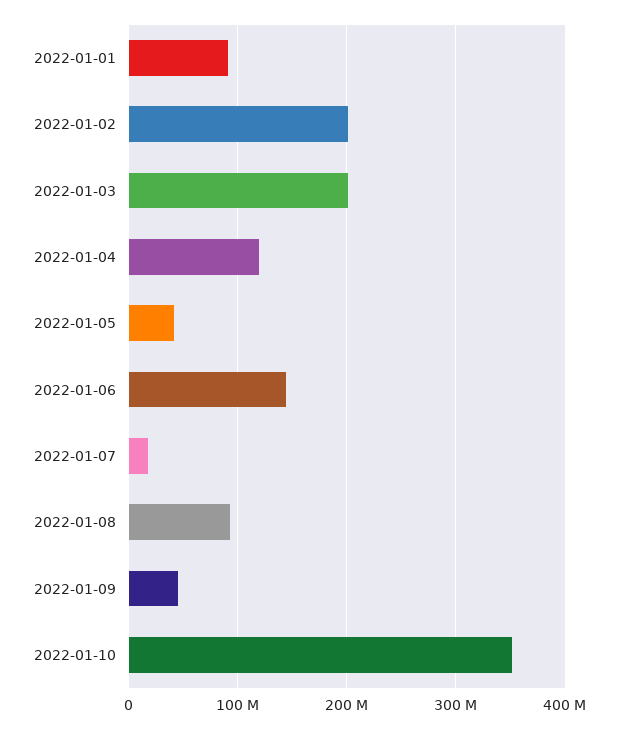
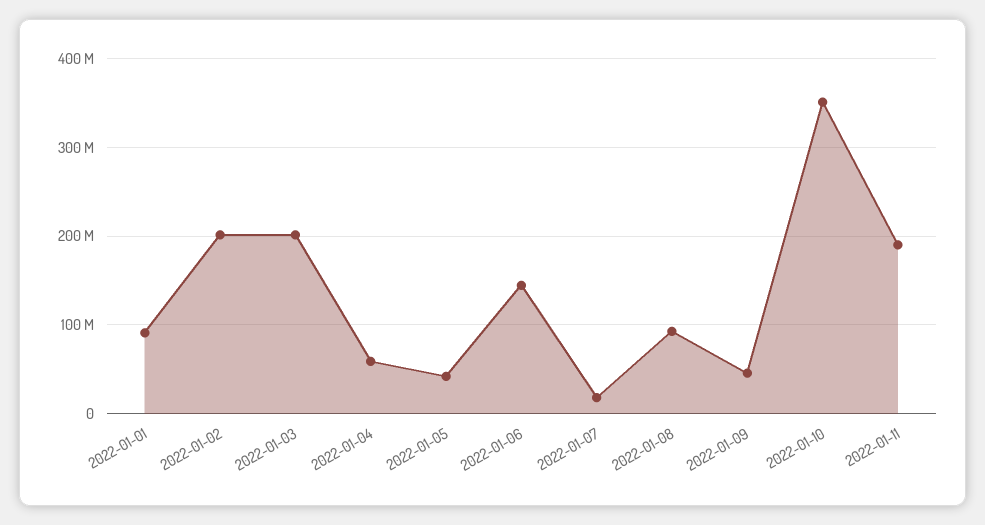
2022-01-04: 120000000 -> 60000000
2022-01-11: none -> 190000000

